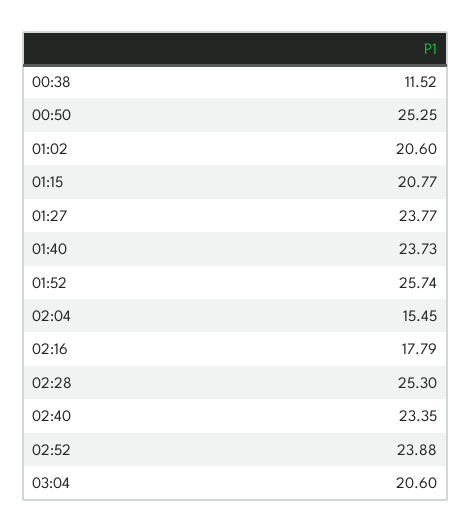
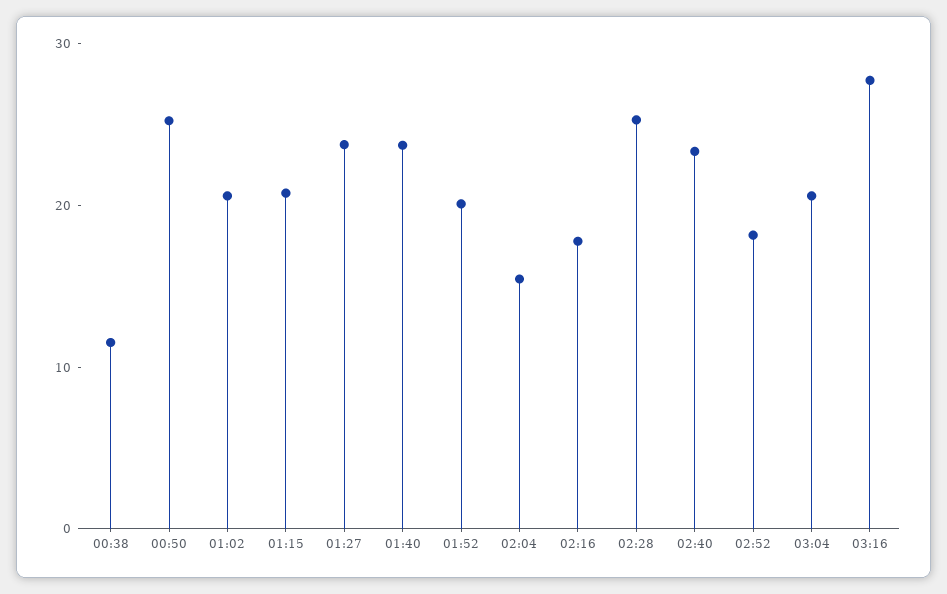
01:52: 25.74 -> 20
02:52: 23.88 -> 18
03:16: none -> 28

